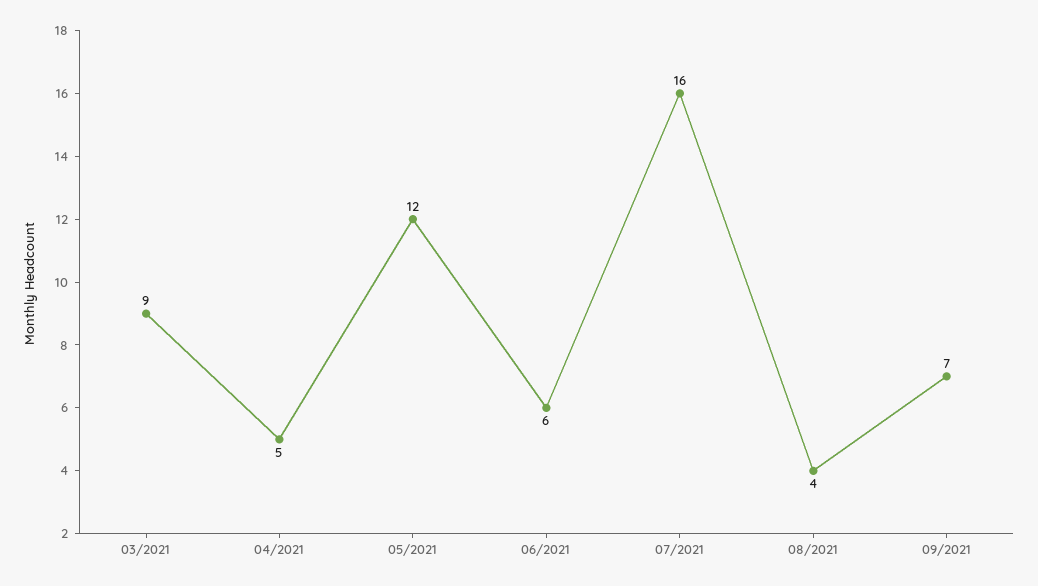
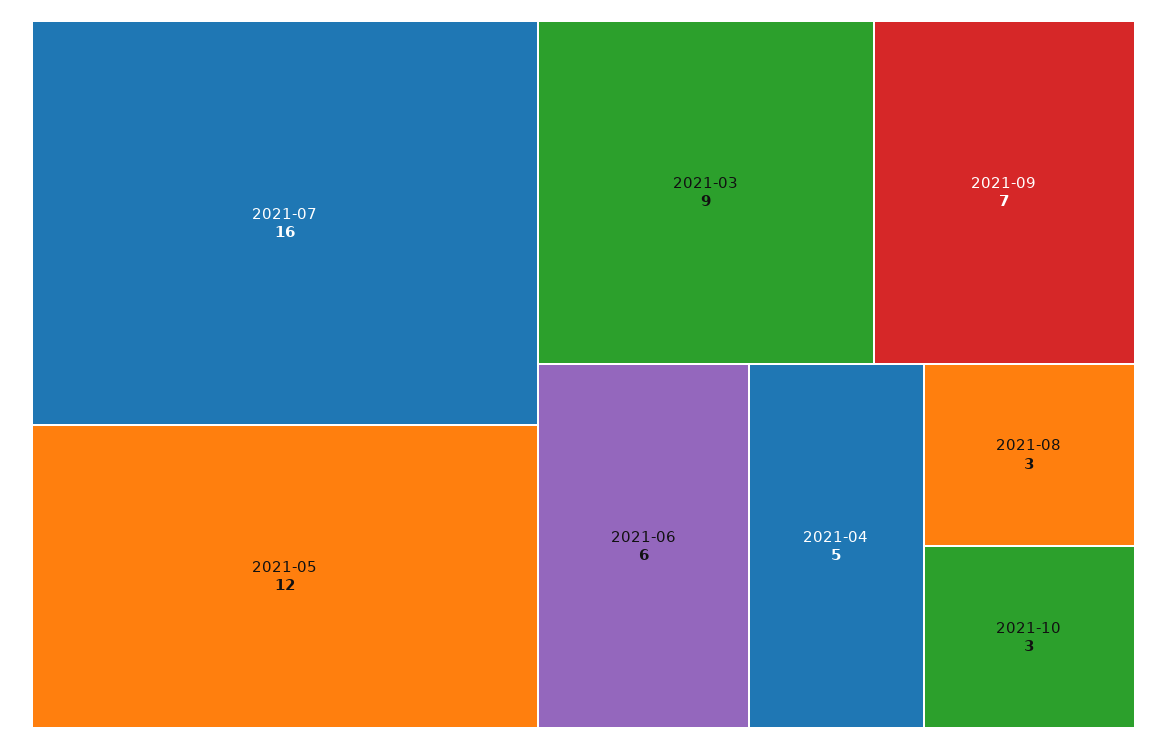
08/2021: 4 -> 3
2021-10: none -> 3

